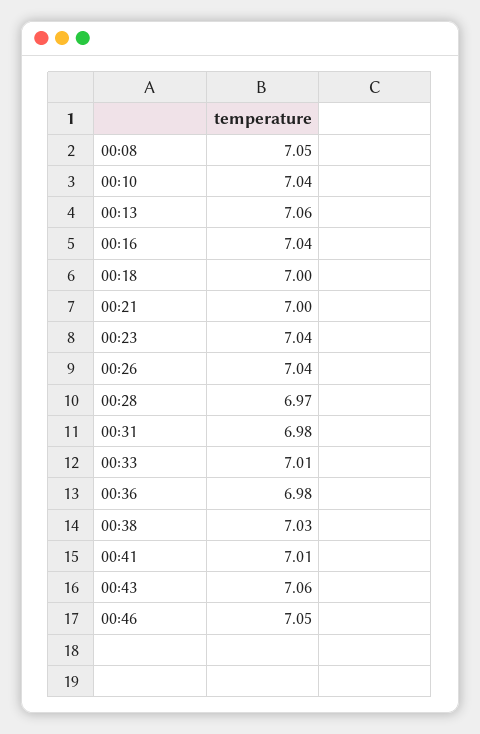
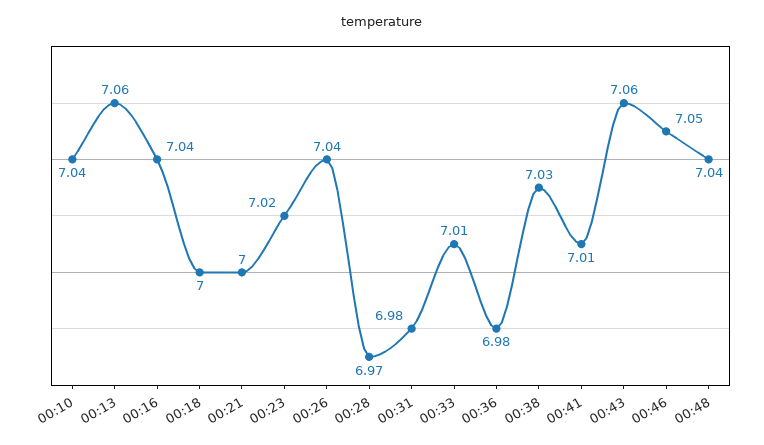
00:08: 7.05 -> none
00:23: 7.04 -> 7.02
00:48: none -> 7.04

